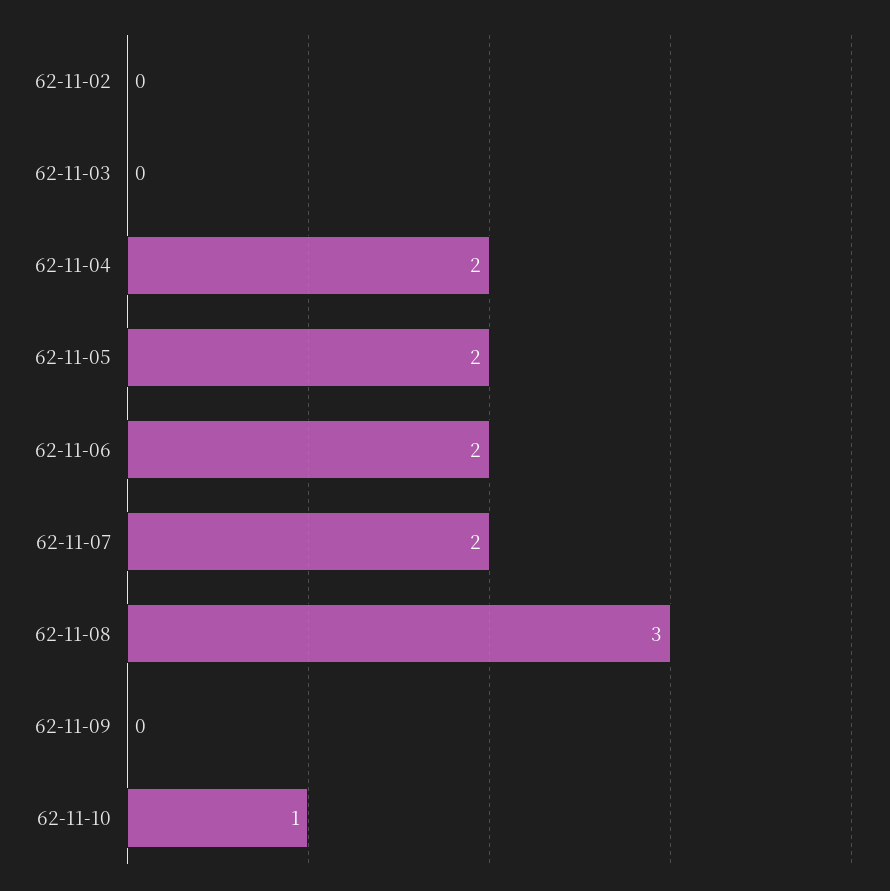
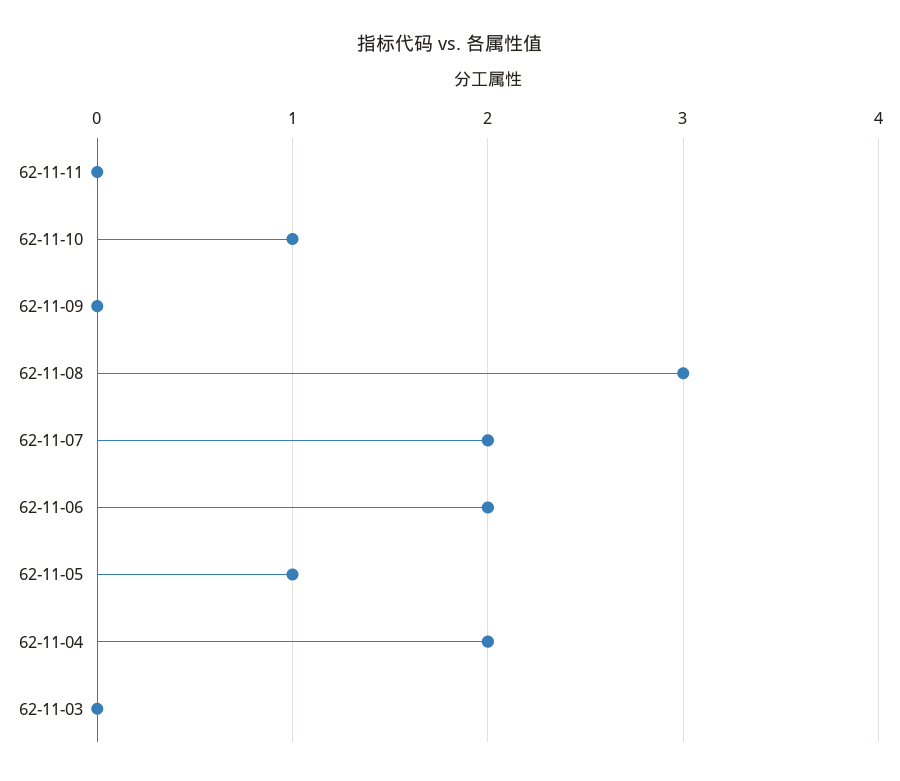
62-11-02: 0 -> none
62-11-05: 2 -> 1
62-11-11: none -> 0

